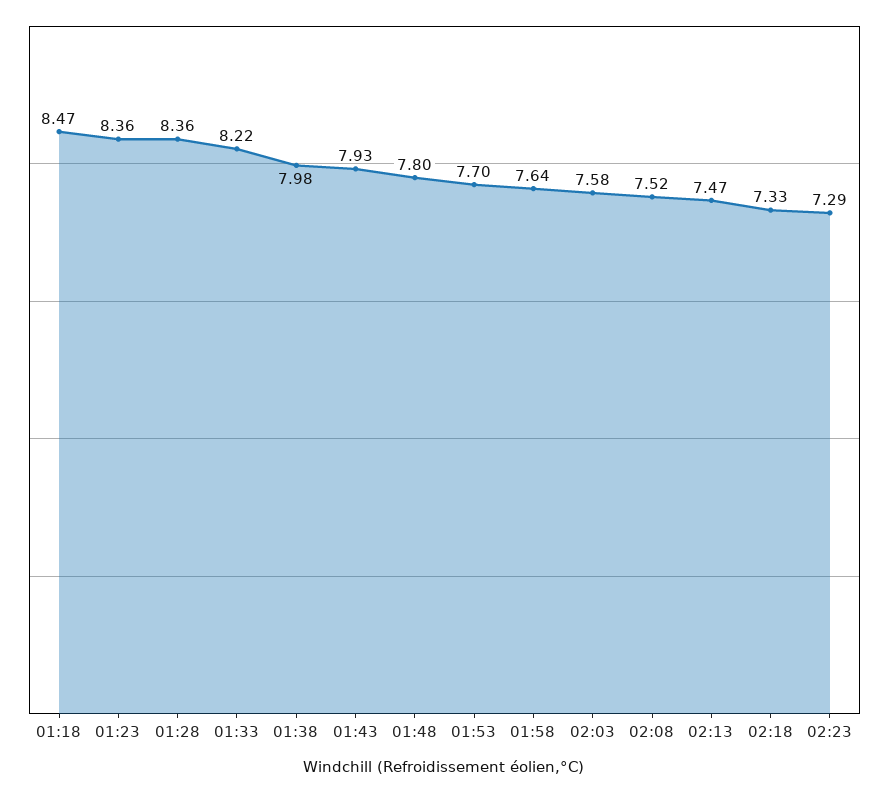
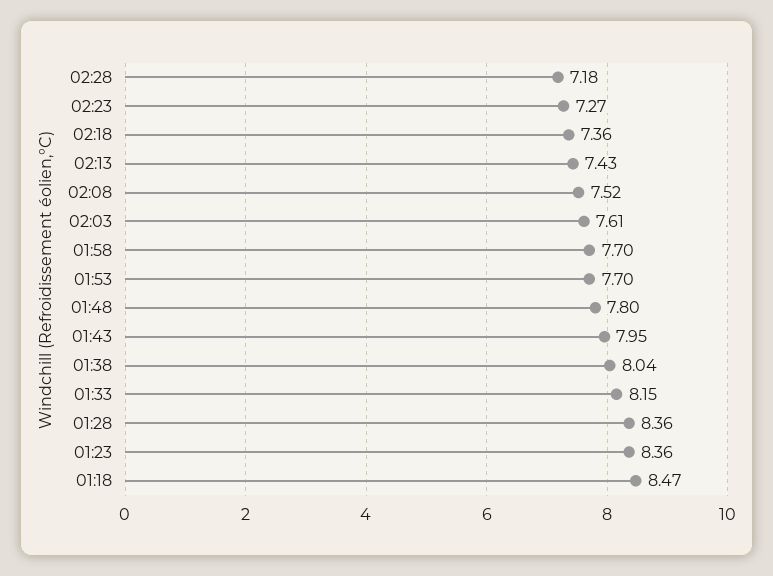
01:33: 8.22 -> 8.15
01:38: 7.98 -> 8.04
01:43: 7.93 -> 7.95
01:58: 7.64 -> 7.7
02:03: 7.58 -> 7.61
02:13: 7.47 -> 7.43
02:18: 7.33 -> 7.36
02:23: 7.29 -> 7.27
02:28: none -> 7.18

